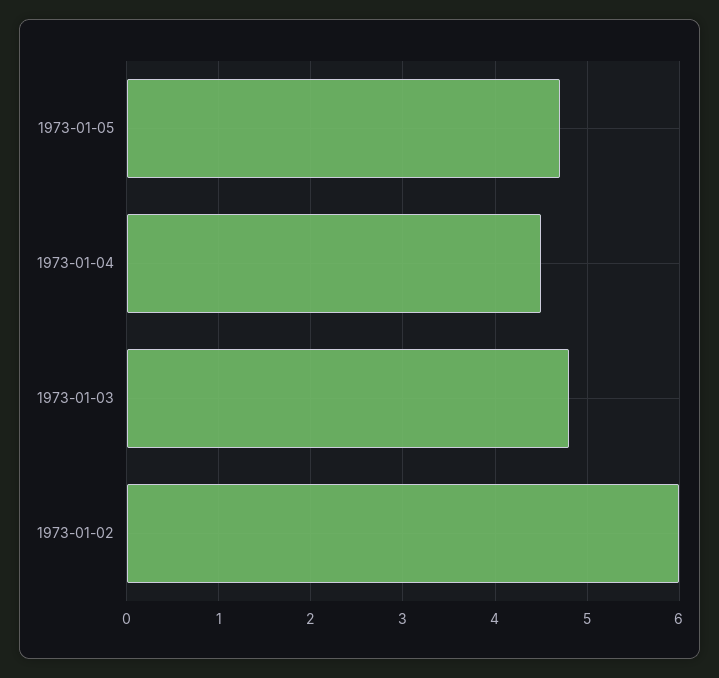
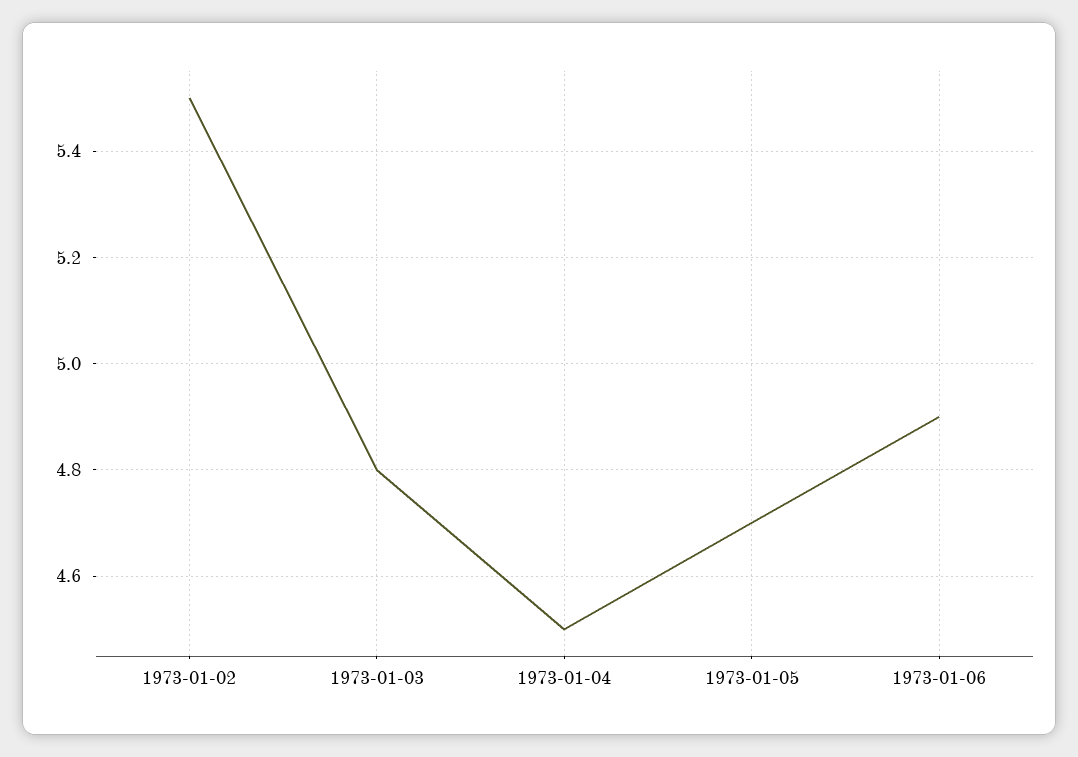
1973-01-02: 6 -> 5.5
1973-01-06: none -> 4.9

